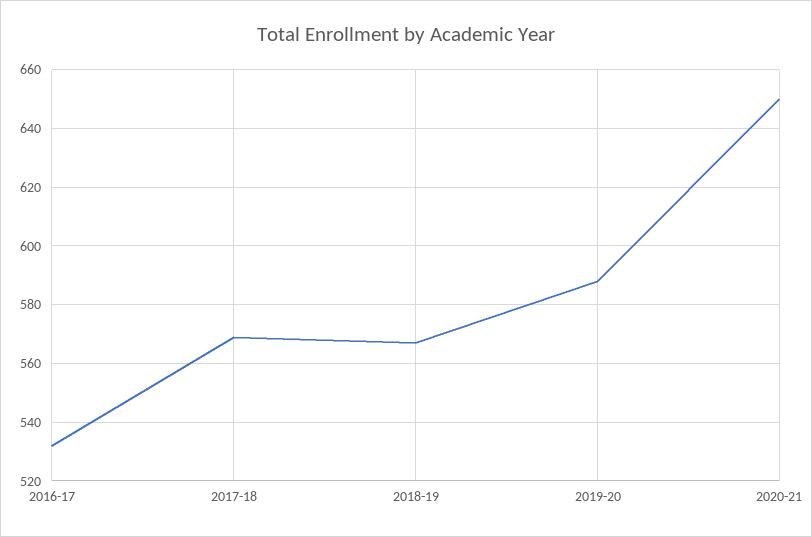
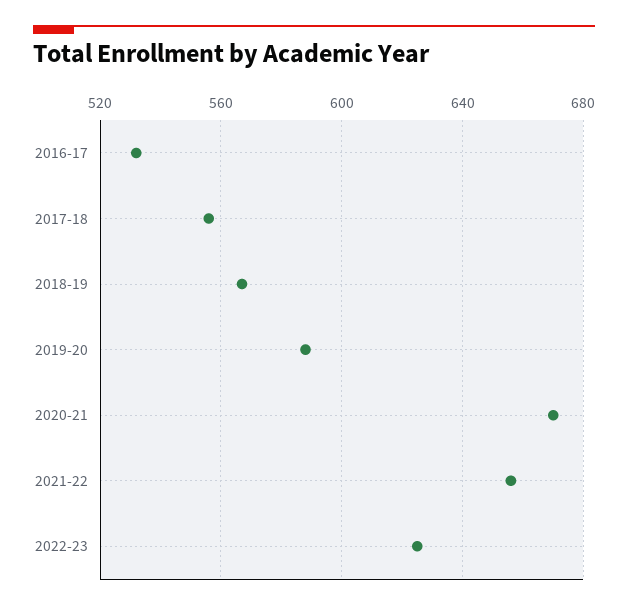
2017-18: 570 -> 555
2020-21: 650 -> 670
2021-22: none -> 655
2022-23: none -> 625

